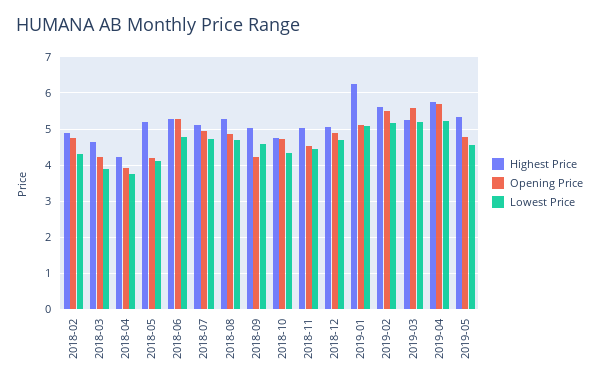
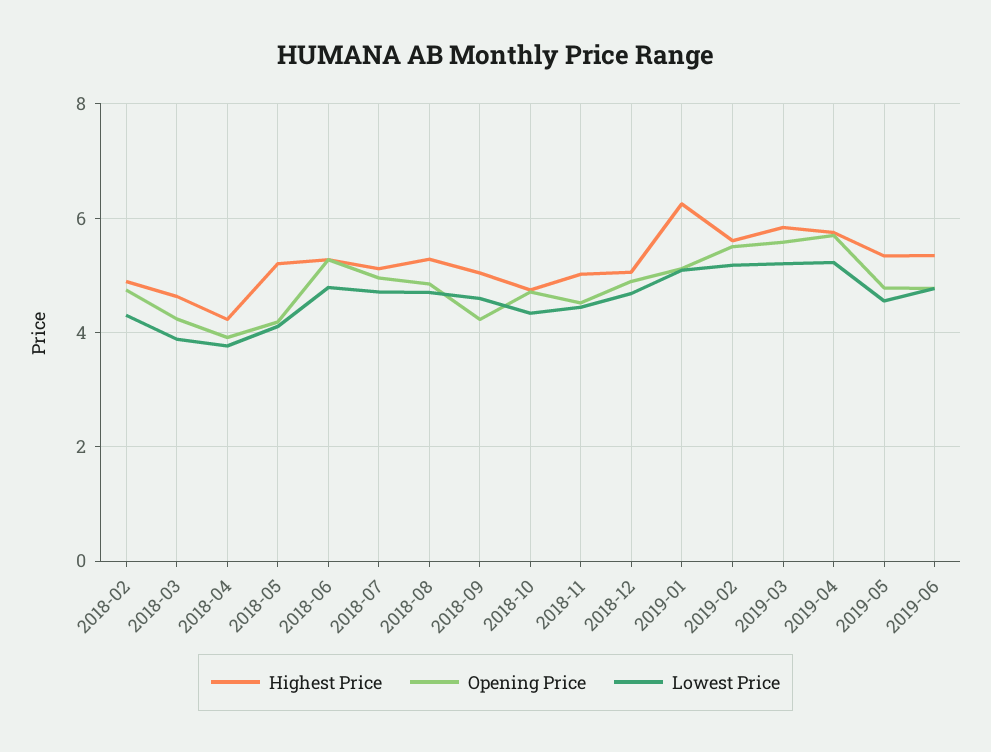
Highest Price, 2019-03: 5.2 -> 5.8
Highest Price, 2019-06: none -> 5.4
Opening Price, 2019-06: none -> 4.8
Lowest Price, 2019-06: none -> 4.8

